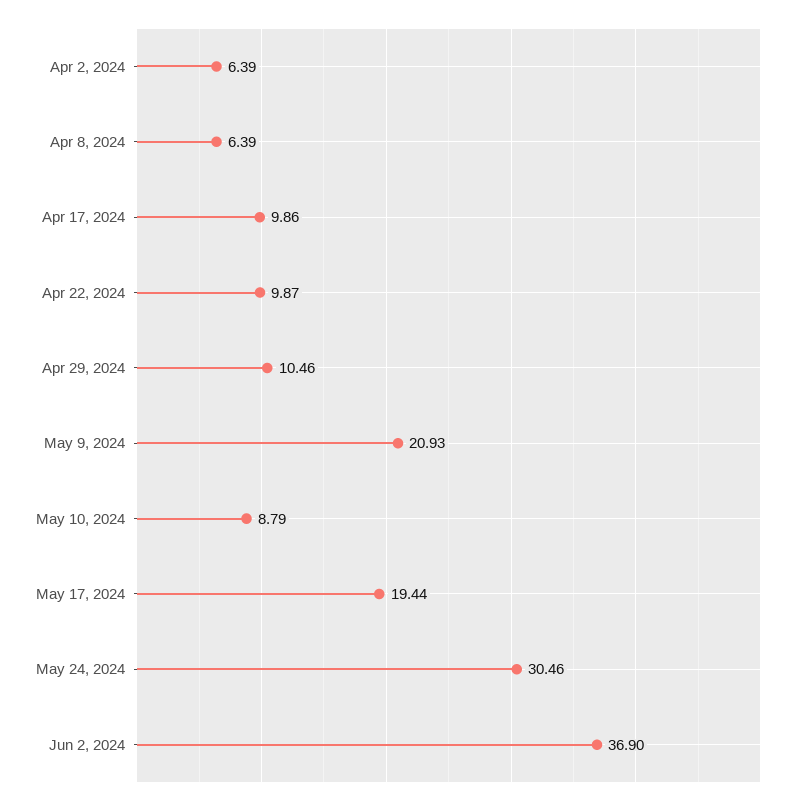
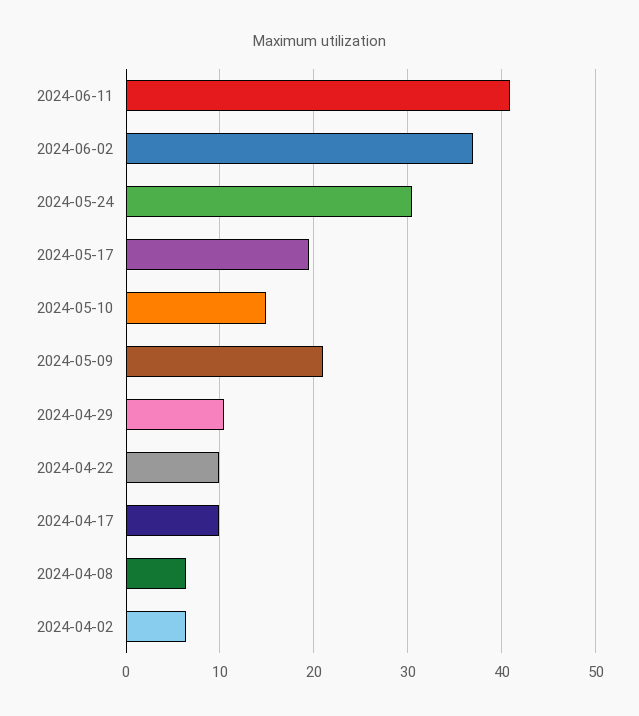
May 10, 2024: 8.79 -> 15
2024-06-11: none -> 41

